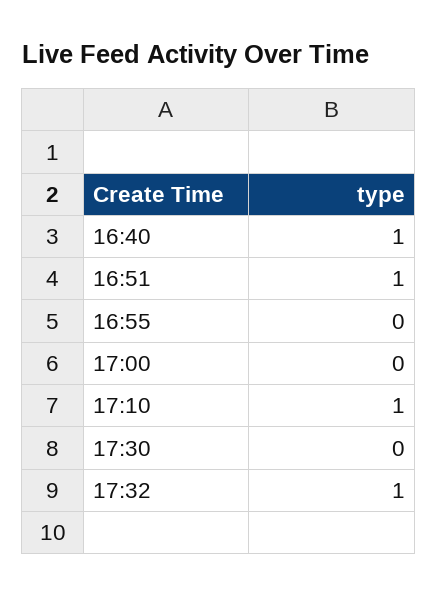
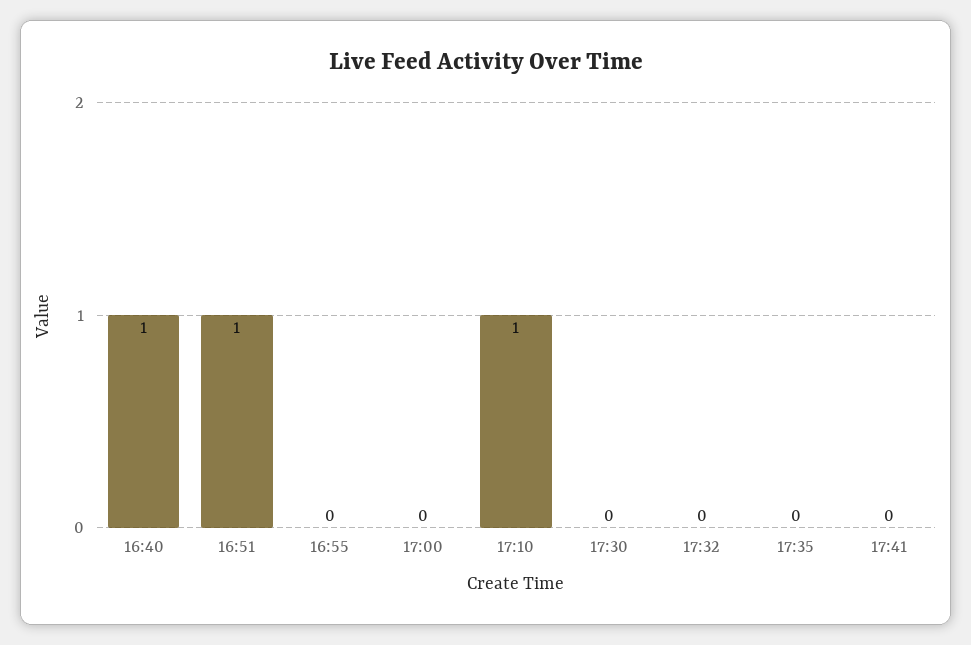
17:32: 1 -> 0
17:35: none -> 0
17:41: none -> 0

